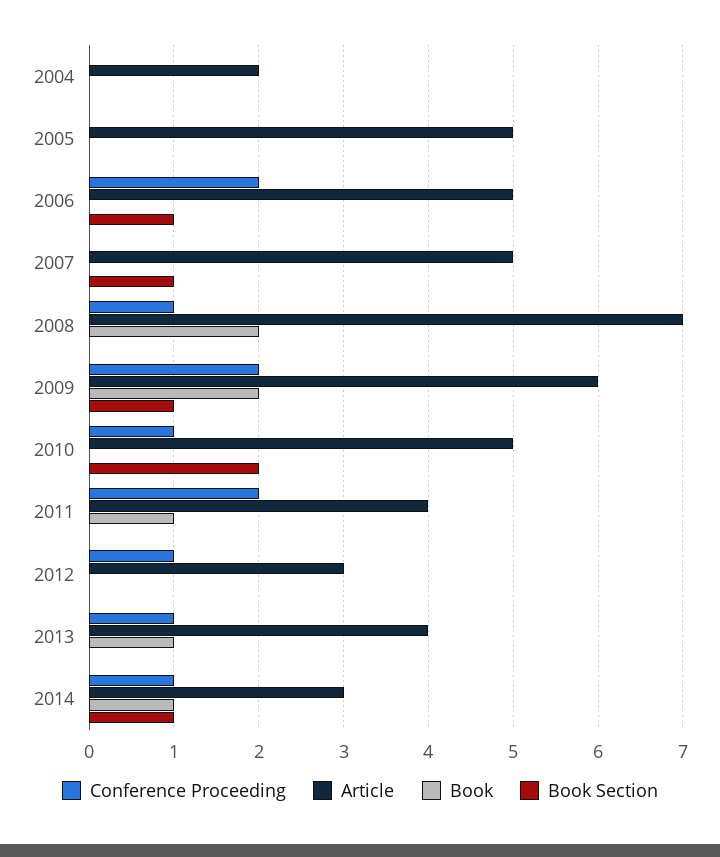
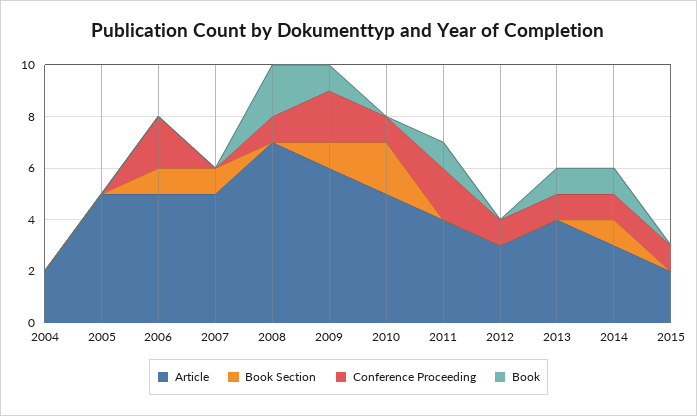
Book, 2009: 2 -> 1
Article, 2015: none -> 2
Book Section, 2015: none -> 0
Conference Proceeding, 2015: none -> 1
Book, 2015: none -> 0

